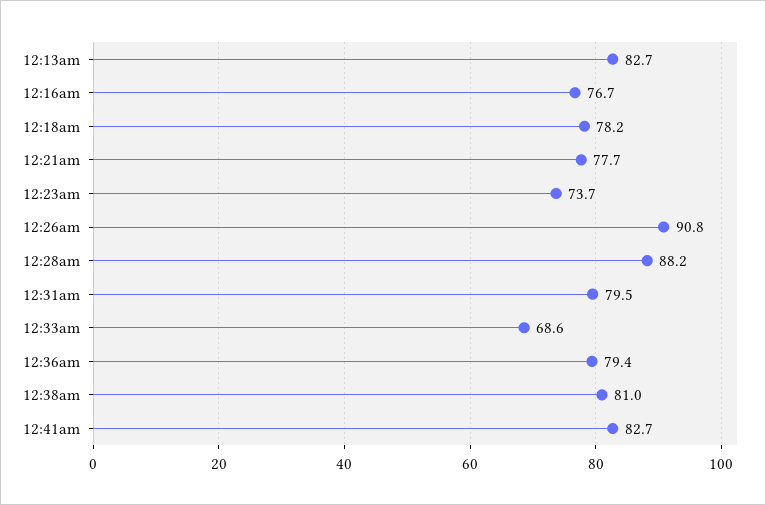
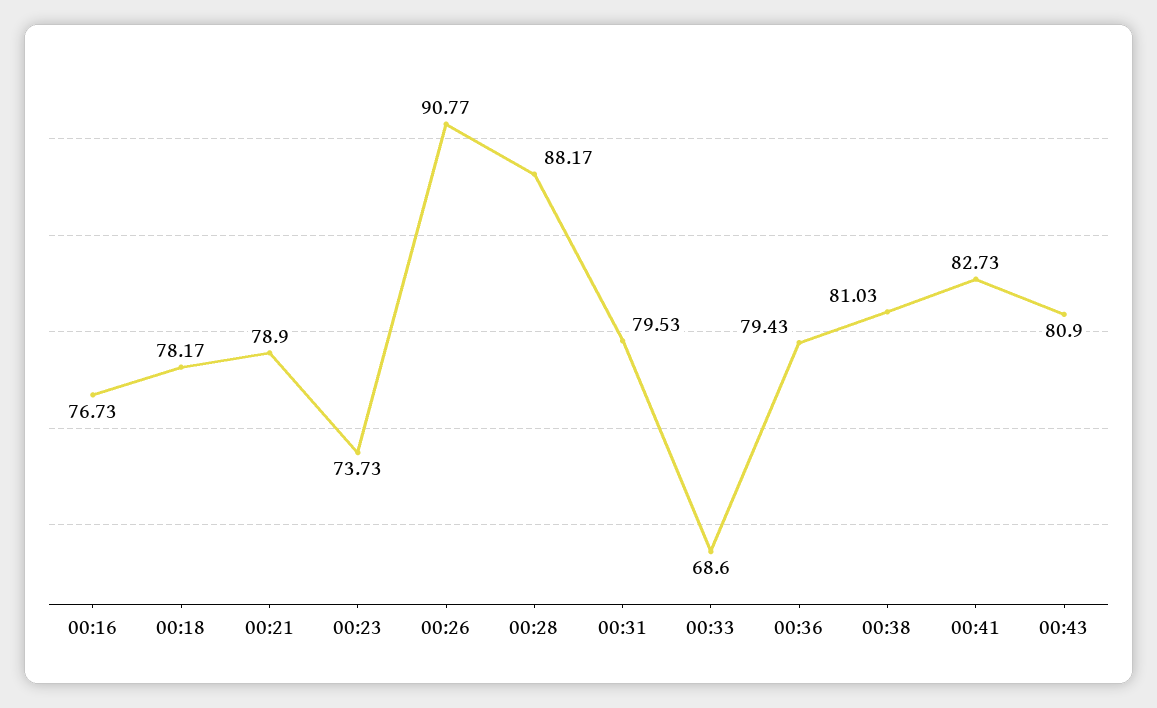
12:13am: 82.7 -> none
12:21am: 77.7 -> 78.9
00:43: none -> 80.9

